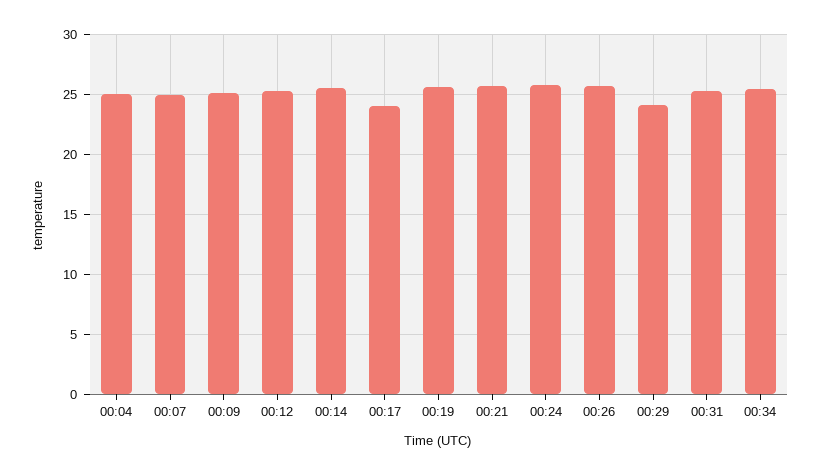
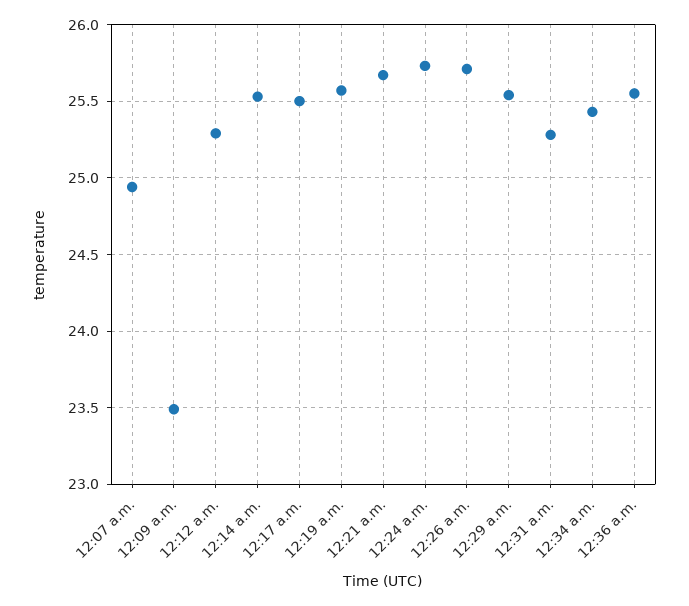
00:04: 25 -> none
00:09: 25 -> 23.5
00:17: 24 -> 25.5
00:29: 24 -> 25.55
12:36 a.m.: none -> 25.55

